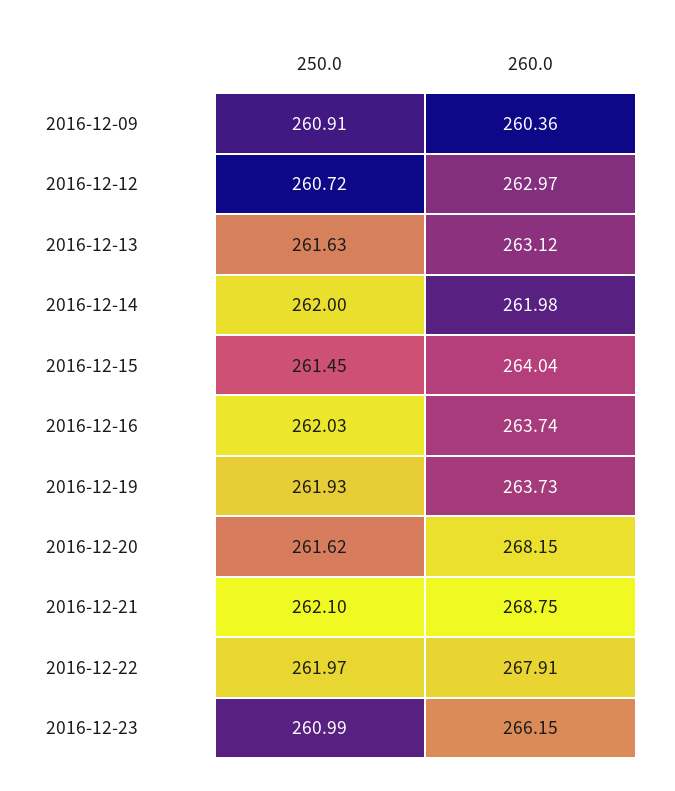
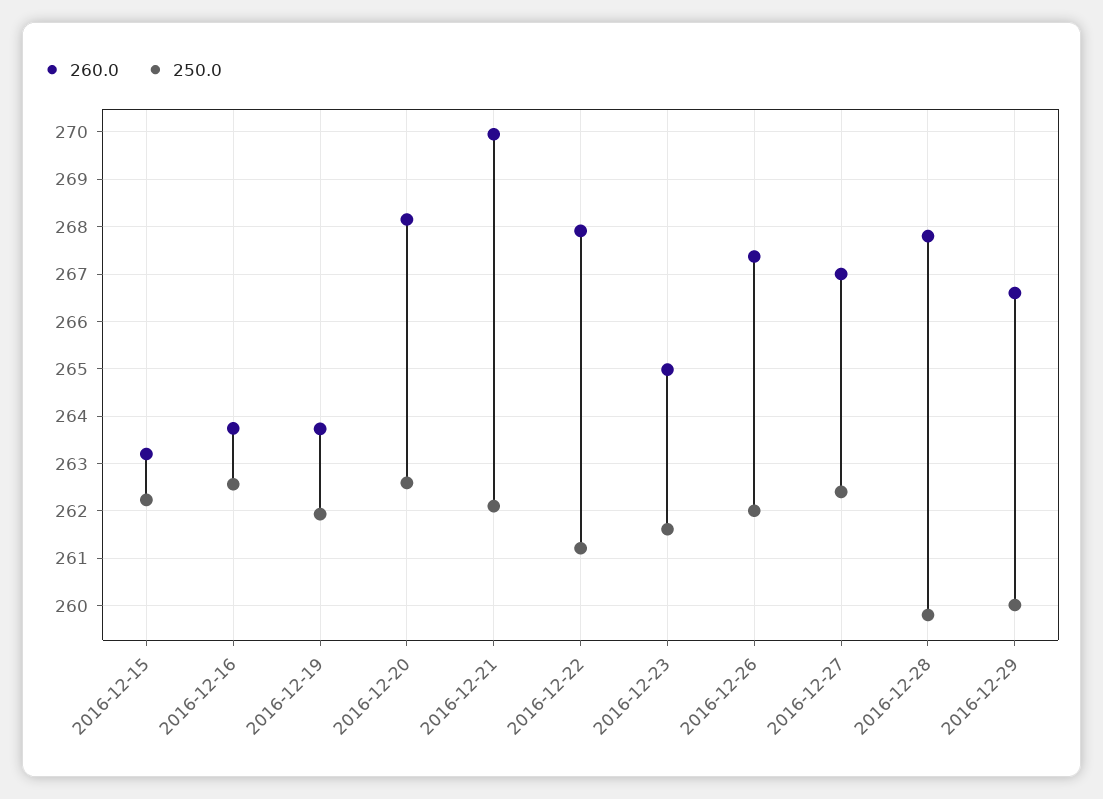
250.0, 2016-12-09: 260.91 -> none
260.0, 2016-12-09: 260.36 -> none
250.0, 2016-12-12: 260.72 -> none
260.0, 2016-12-12: 262.97 -> none
250.0, 2016-12-13: 261.63 -> none
260.0, 2016-12-13: 263.12 -> none
250.0, 2016-12-14: 262 -> none
260.0, 2016-12-14: 261.98 -> none
250.0, 2016-12-15: 261.45 -> 262.2
260.0, 2016-12-15: 264.04 -> 263.2
250.0, 2016-12-16: 262.03 -> 262.6
250.0, 2016-12-20: 261.62 -> 262.6
260.0, 2016-12-21: 268.75 -> 270
250.0, 2016-12-22: 261.97 -> 261.2
250.0, 2016-12-23: 260.99 -> 261.6
260.0, 2016-12-23: 266.15 -> 265
260.0, 2016-12-26: none -> 267.4
250.0, 2016-12-26: none -> 262
260.0, 2016-12-27: none -> 267
250.0, 2016-12-27: none -> 262.4
260.0, 2016-12-28: none -> 267.8
250.0, 2016-12-28: none -> 259.8
260.0, 2016-12-29: none -> 266.6
250.0, 2016-12-29: none -> 260

